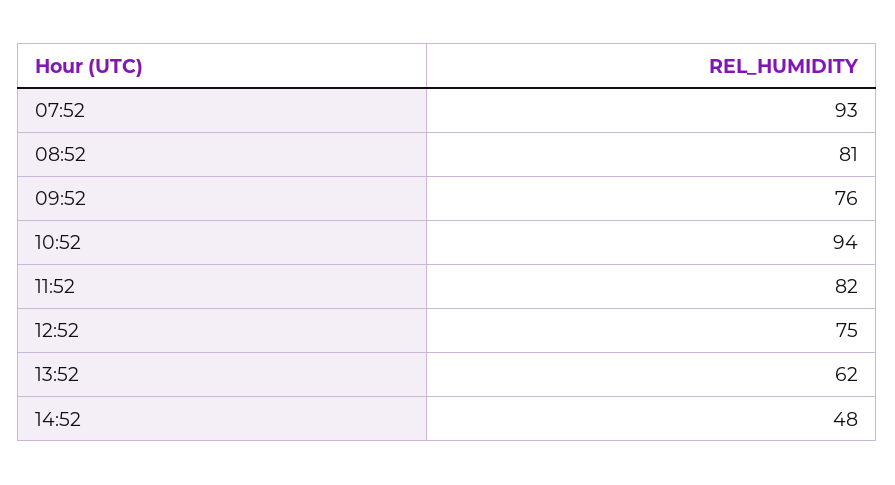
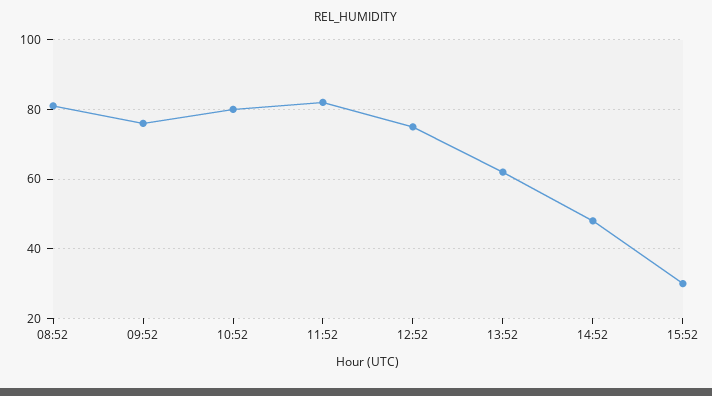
07:52: 93 -> none
10:52: 94 -> 80
15:52: none -> 30

